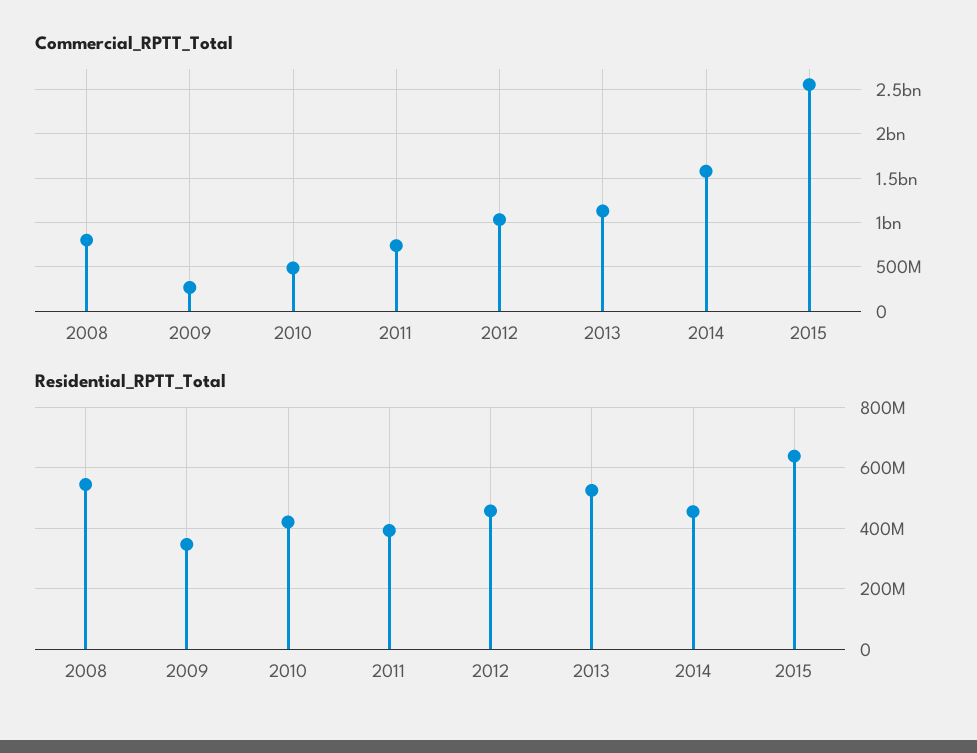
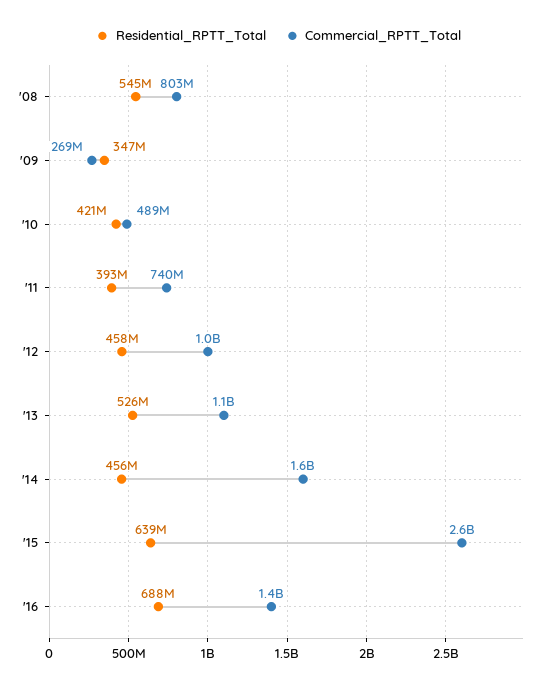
Residential_RPTT_Total, '16: none -> 688000000
Commercial_RPTT_Total, '16: none -> 1400000000

